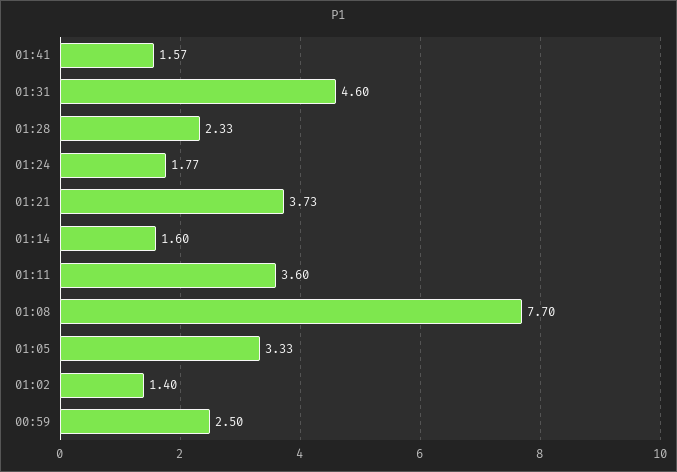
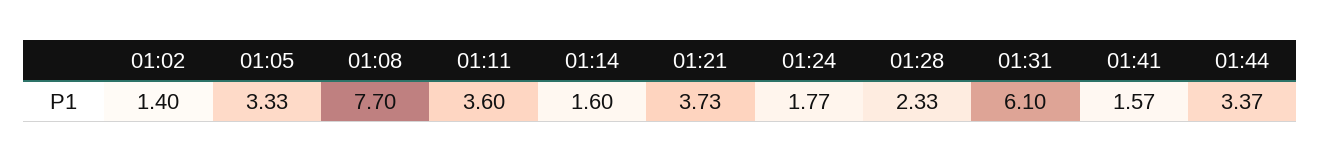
01:31: 4.6 -> 6.1
00:59: 2.5 -> none
01:44: none -> 3.37

